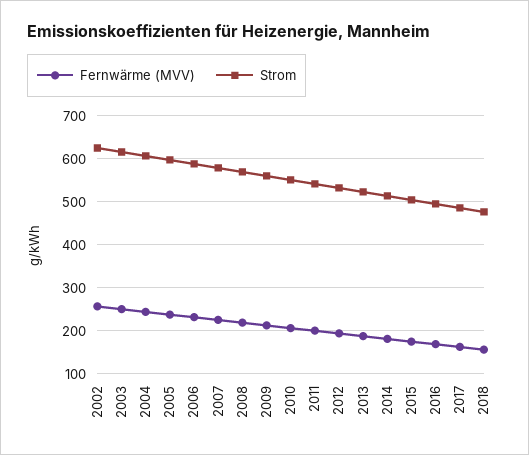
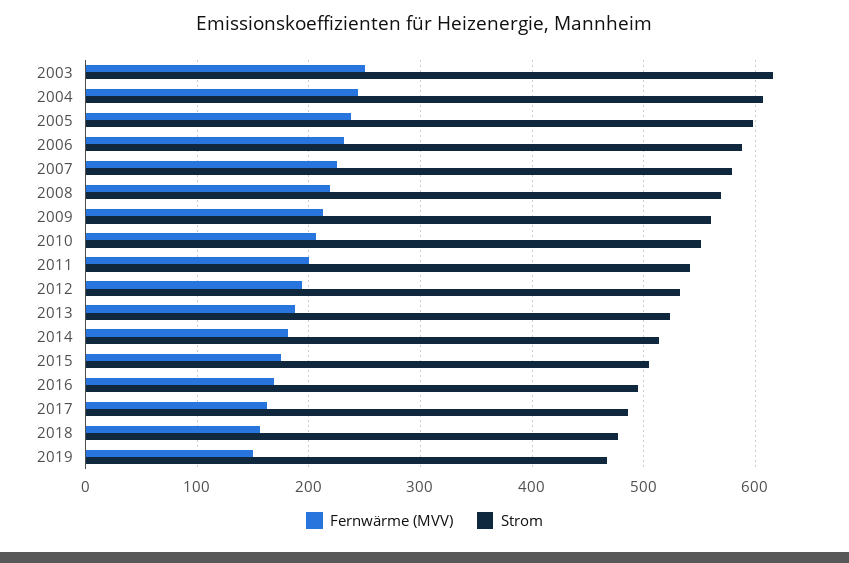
Fernwärme (MVV), 2002: 260 -> none
Strom, 2002: 620 -> none
Fernwärme (MVV), 2019: none -> 150
Strom, 2019: none -> 470

